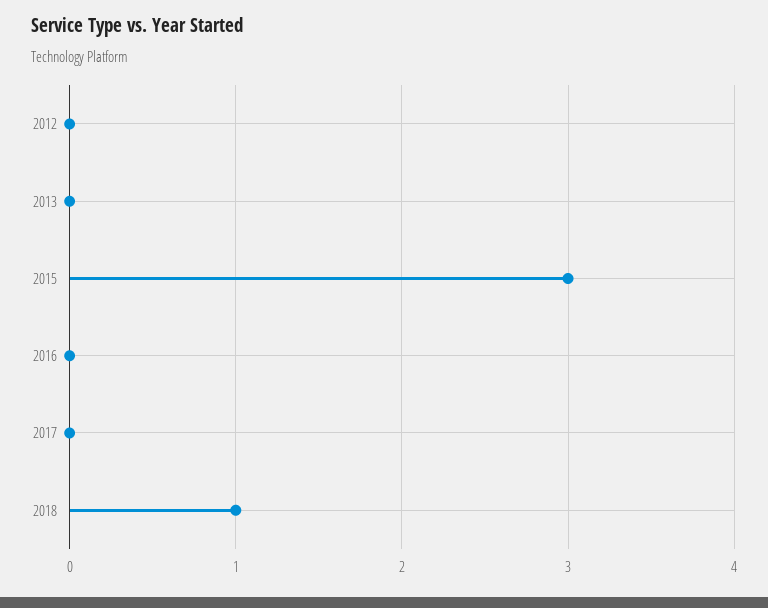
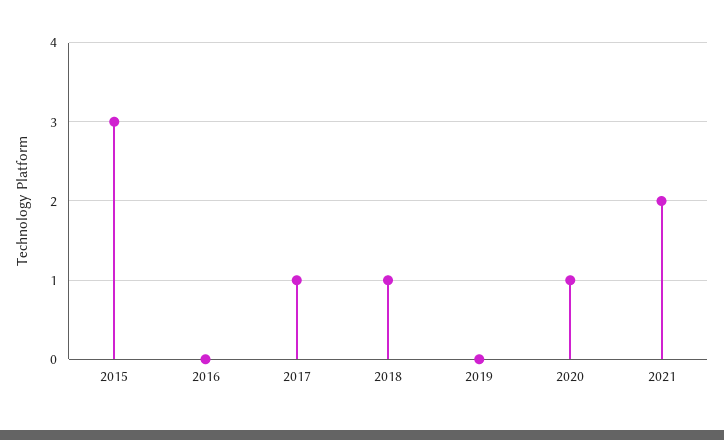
2012: 0 -> none
2013: 0 -> none
2017: 0 -> 1
2019: none -> 0
2020: none -> 1
2021: none -> 2

